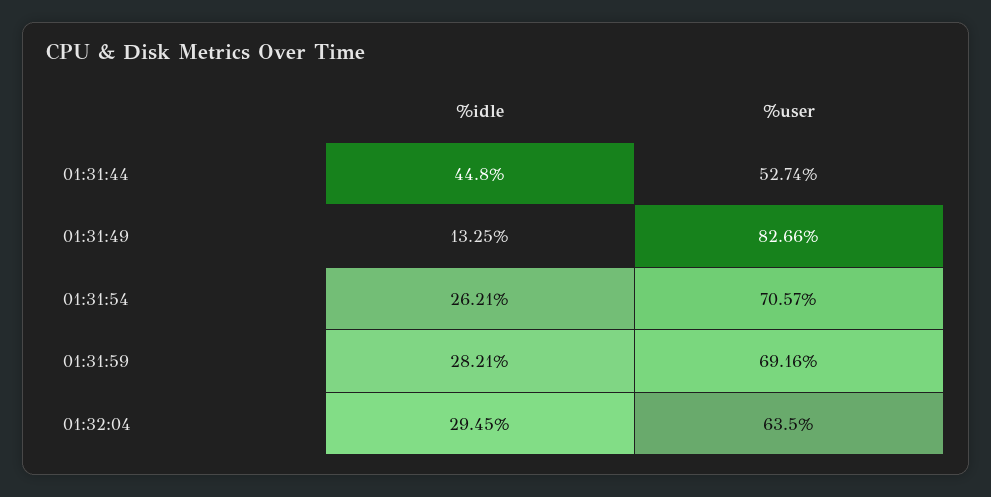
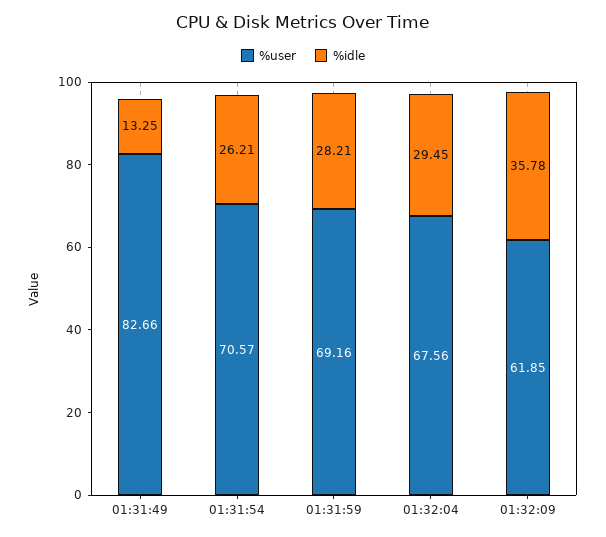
%idle, 01:31:44: 44.8 -> none
%user, 01:31:44: 52.74 -> none
%user, 01:32:04: 63.5 -> 67.56
%user, 01:32:09: none -> 61.85
%idle, 01:32:09: none -> 35.78

